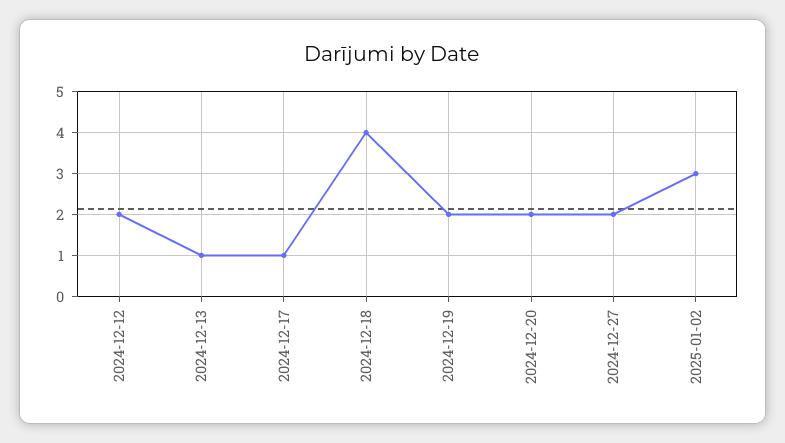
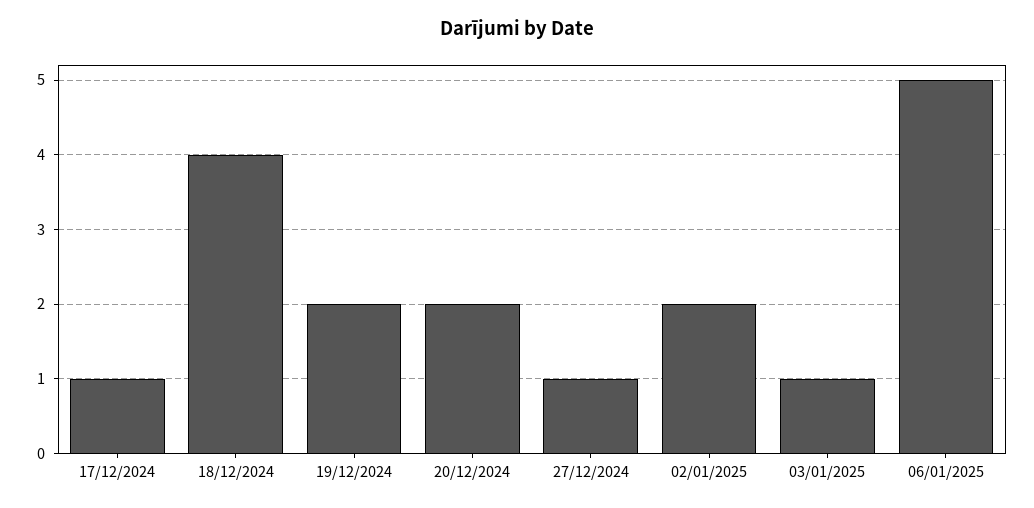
2024-12-12: 2 -> none
2024-12-13: 1 -> none
2024-12-27: 2 -> 1
2025-01-02: 3 -> 2
03/01/2025: none -> 1
06/01/2025: none -> 5

